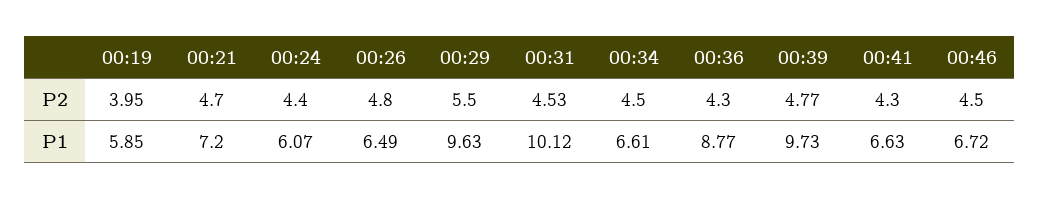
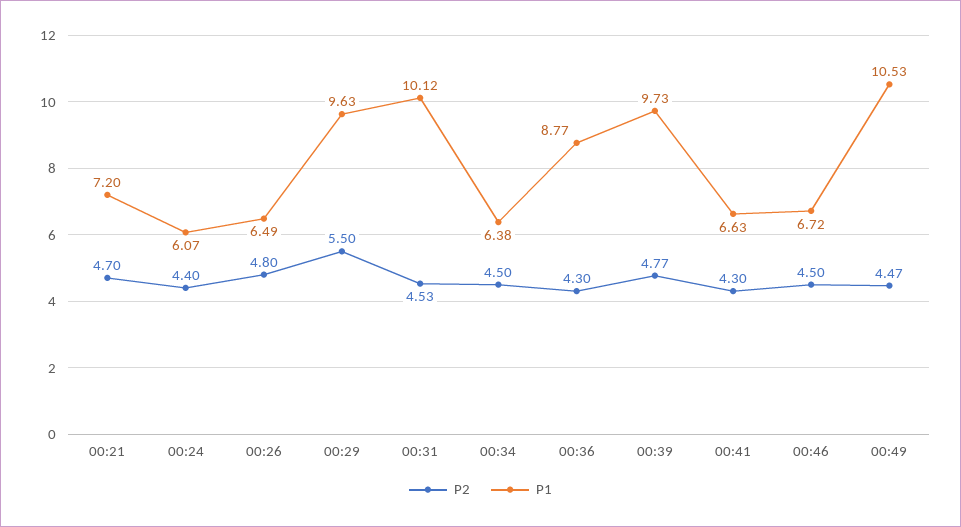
P2, 00:19: 3.95 -> none
P1, 00:19: 5.85 -> none
P1, 00:34: 6.61 -> 6.38
P2, 00:49: none -> 4.47
P1, 00:49: none -> 10.53

